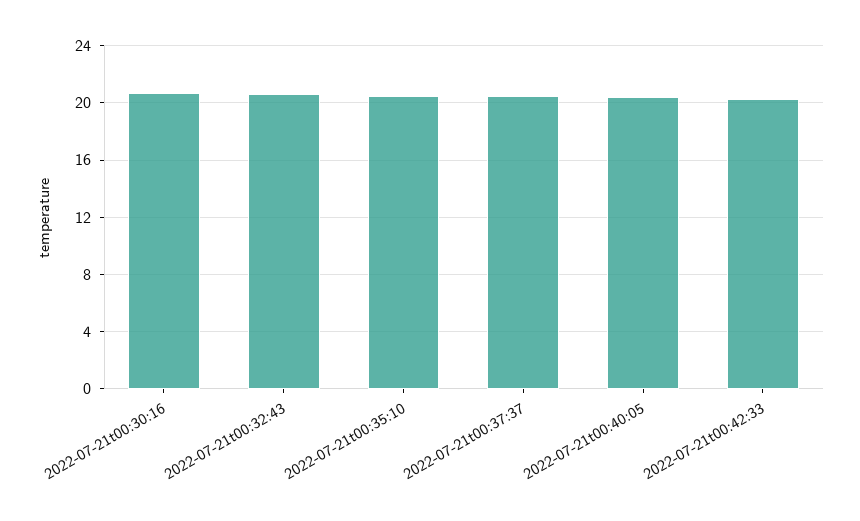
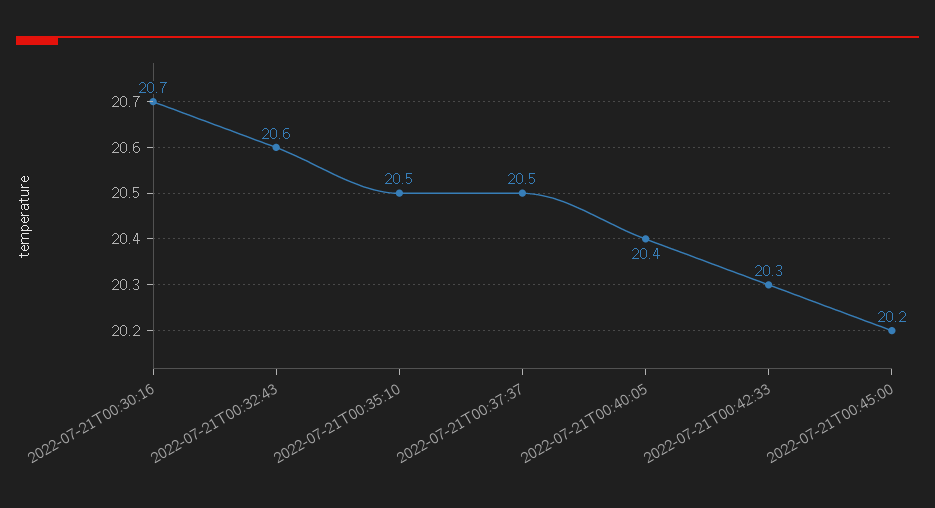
2022-07-21T00:45:00: none -> 20.2

